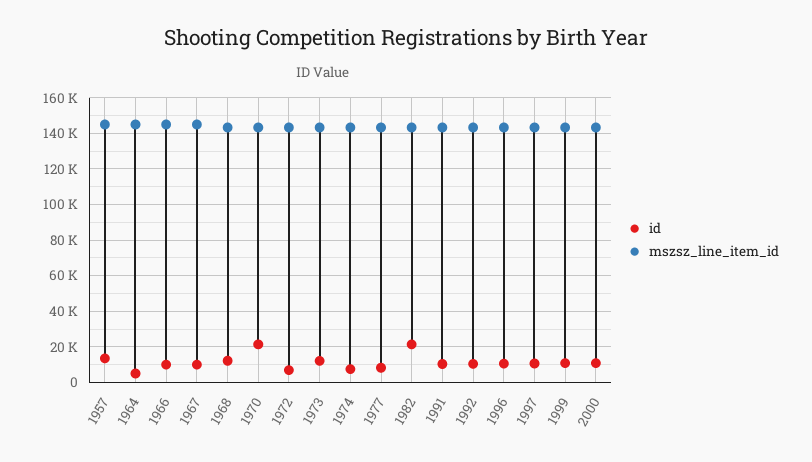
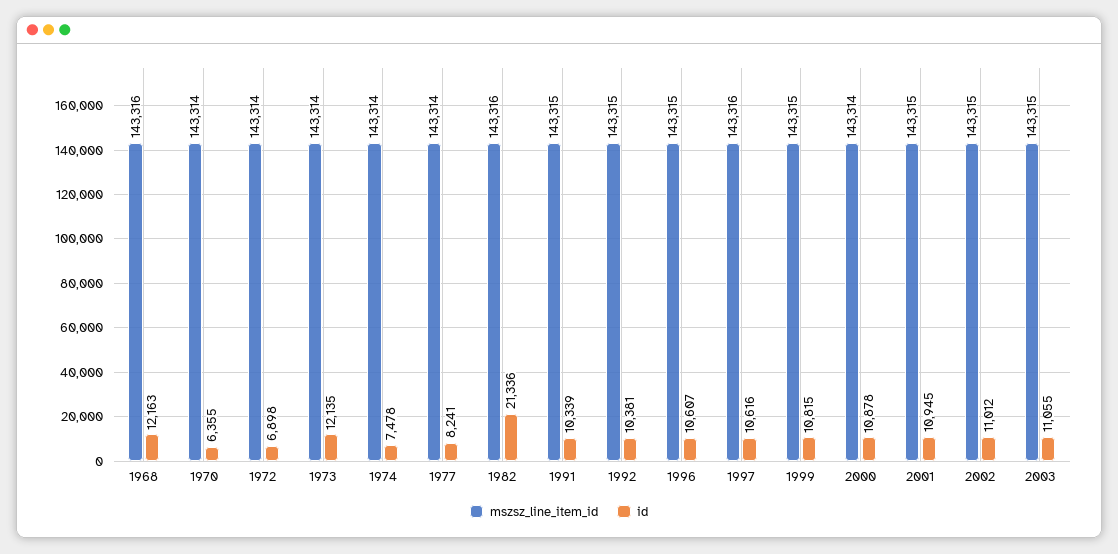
id, 1957: 15000 -> none
mszsz_line_item_id, 1957: 145000 -> none
id, 1964: 5000 -> none
mszsz_line_item_id, 1964: 145000 -> none
id, 1966: 10000 -> none
mszsz_line_item_id, 1966: 145000 -> none
id, 1967: 10000 -> none
mszsz_line_item_id, 1967: 145000 -> none
id, 1970: 20000 -> 6355
mszsz_line_item_id, 2001: none -> 143315
id, 2001: none -> 10945
mszsz_line_item_id, 2002: none -> 143315
id, 2002: none -> 11012
mszsz_line_item_id, 2003: none -> 143315
id, 2003: none -> 11055

